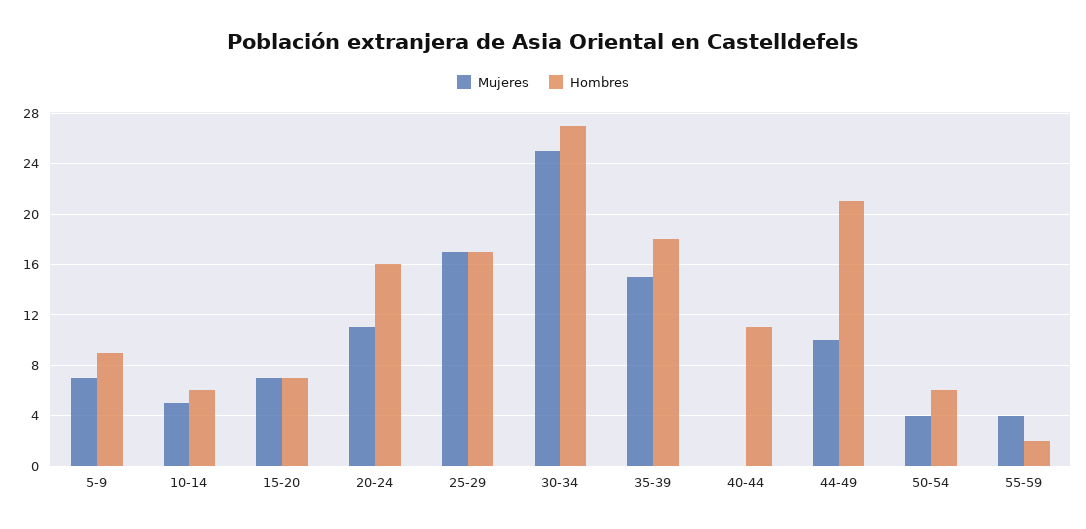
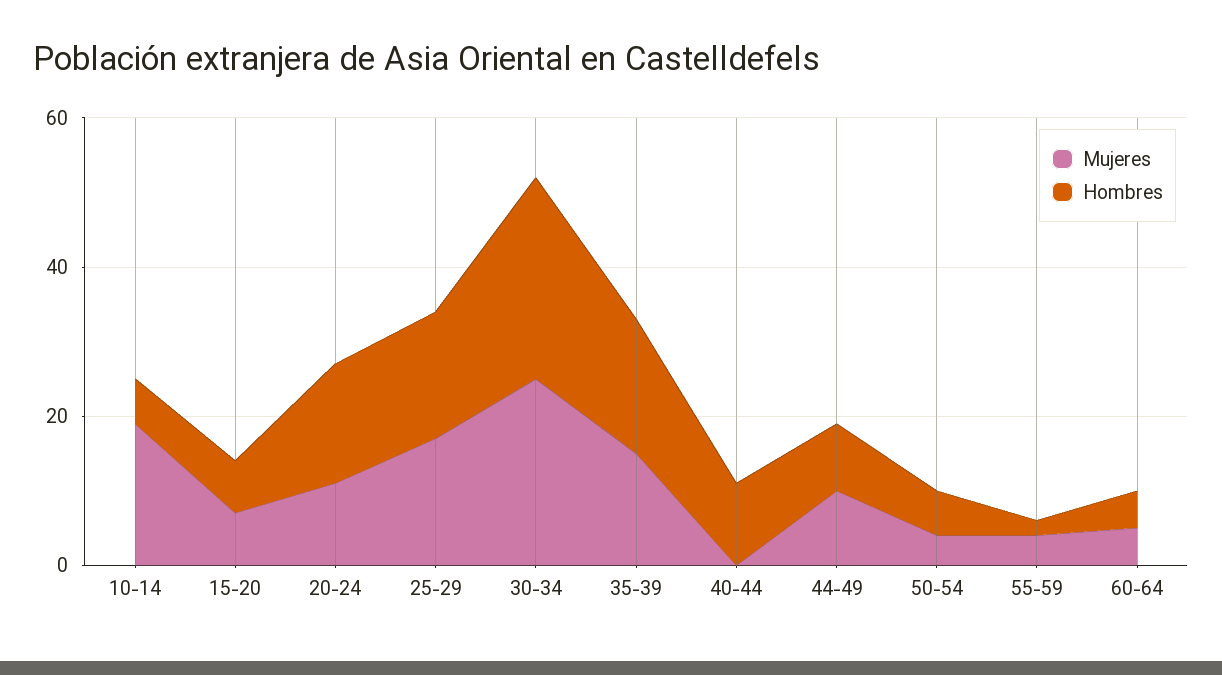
Mujeres, 5-9: 7 -> none
Hombres, 5-9: 9 -> none
Mujeres, 10-14: 5 -> 20
Hombres, 44-49: 21 -> 10
Mujeres, 60-64: none -> 5
Hombres, 60-64: none -> 5

